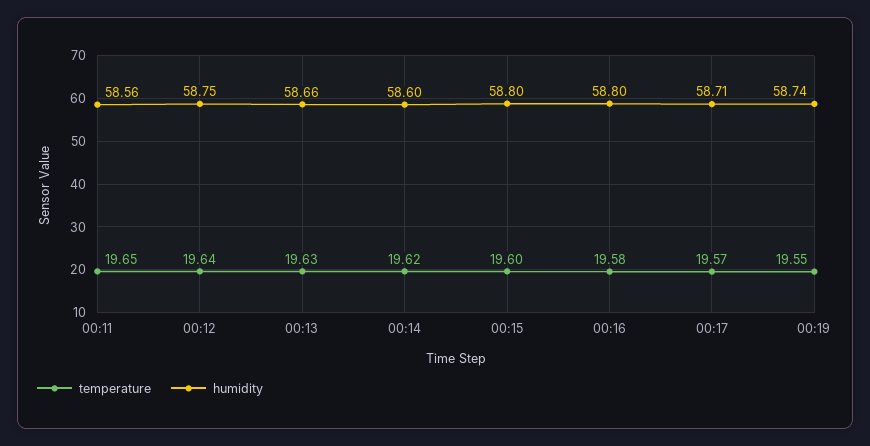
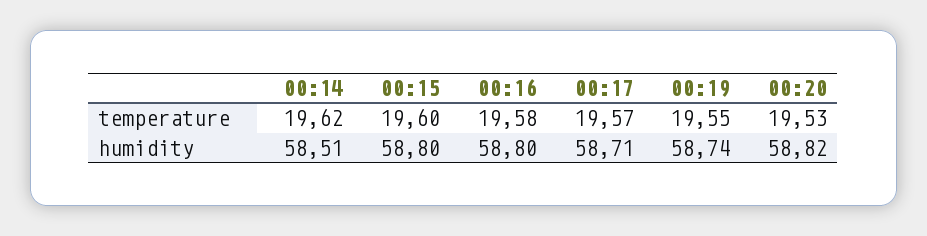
temperature, 00:11: 19.65 -> none
humidity, 00:11: 58.56 -> none
temperature, 00:12: 19.64 -> none
humidity, 00:12: 58.75 -> none
temperature, 00:13: 19.63 -> none
humidity, 00:13: 58.66 -> none
humidity, 00:14: 58.6 -> 58.51
temperature, 00:20: none -> 19.53
humidity, 00:20: none -> 58.82

